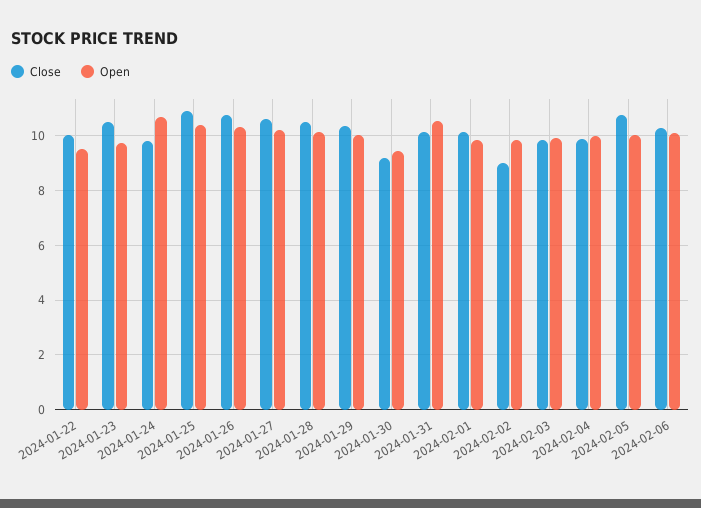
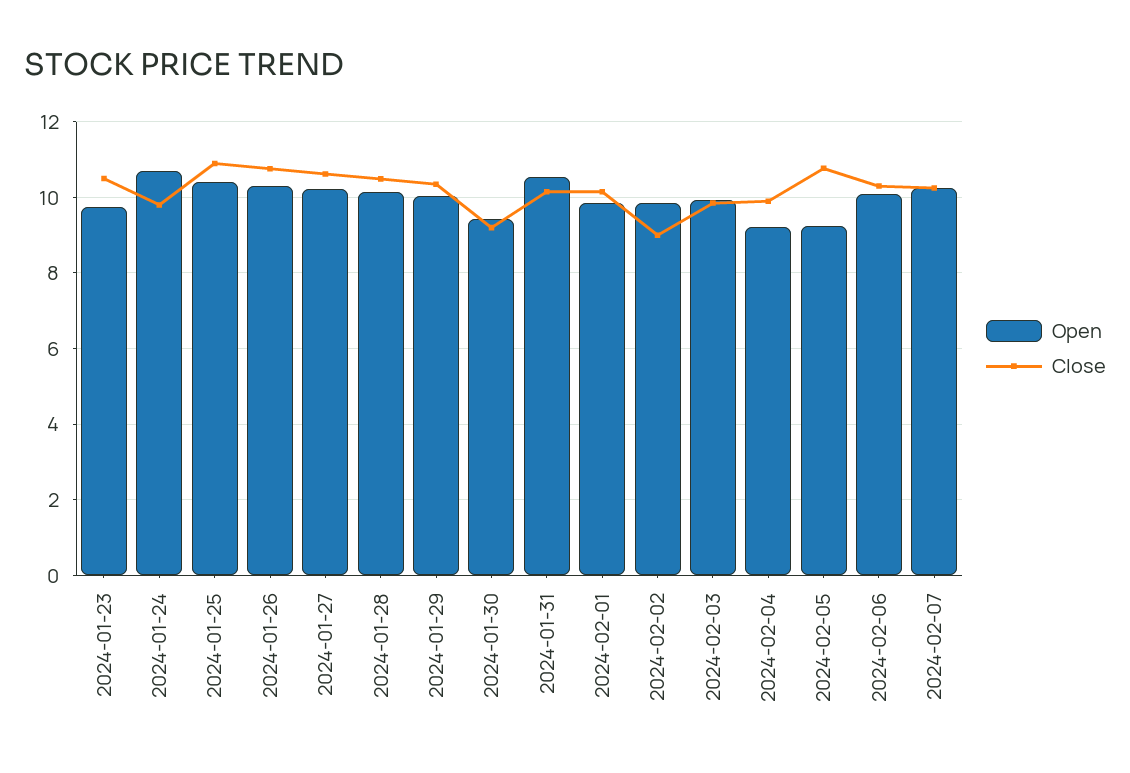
Close, 2024-01-22: 10 -> none
Open, 2024-01-22: 9.5 -> none
Open, 2024-02-04: 10 -> 9.2
Open, 2024-02-05: 10 -> 9.2
Open, 2024-02-07: none -> 10.2
Close, 2024-02-07: none -> 10.2

